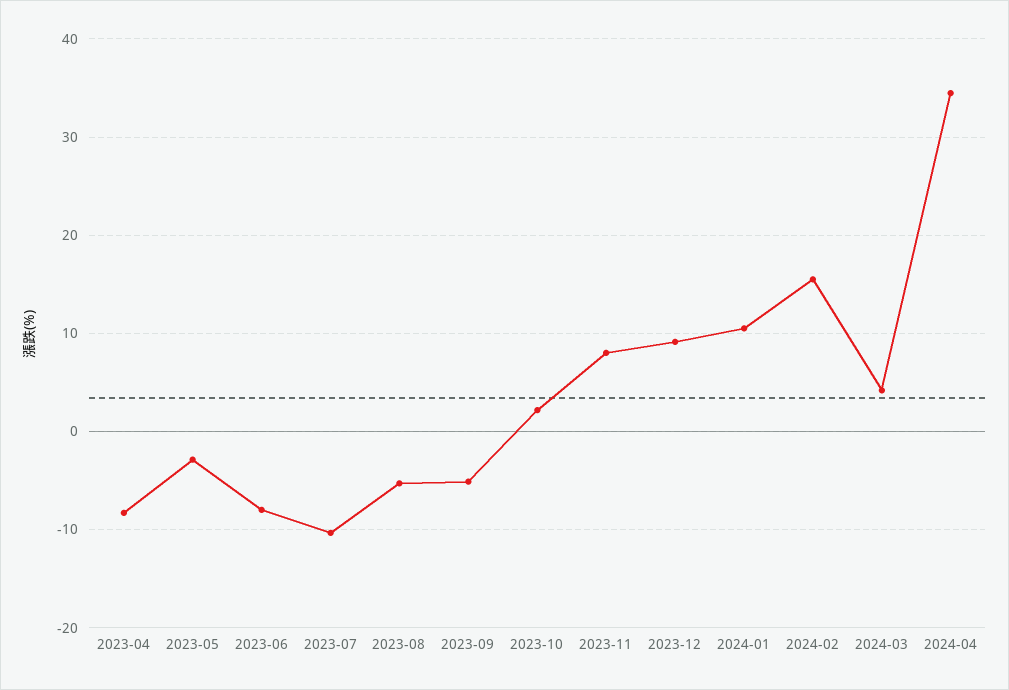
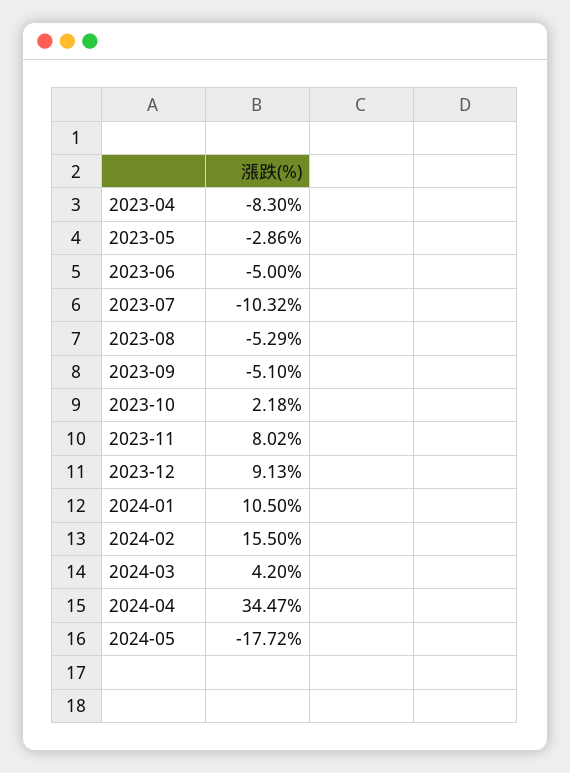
2023-06: -8 -> -5
2024-05: none -> -17.72

